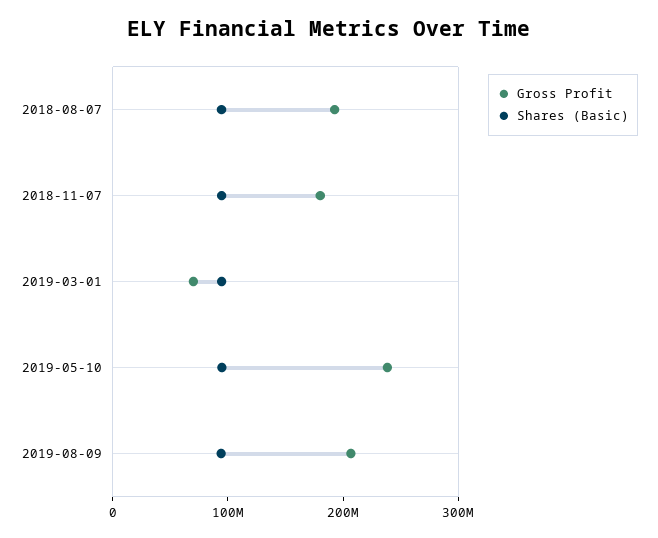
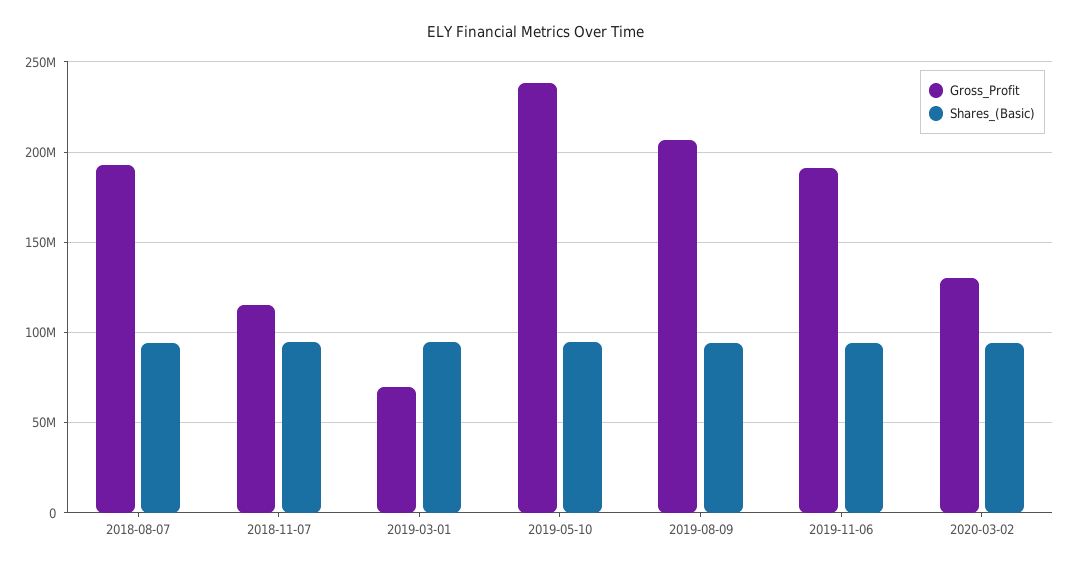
Gross Profit, 2018-11-07: 180000000 -> 115000000
Gross Profit, 2019-11-06: none -> 190000000
Shares (Basic), 2019-11-06: none -> 95000000
Gross Profit, 2020-03-02: none -> 130000000
Shares (Basic), 2020-03-02: none -> 95000000

